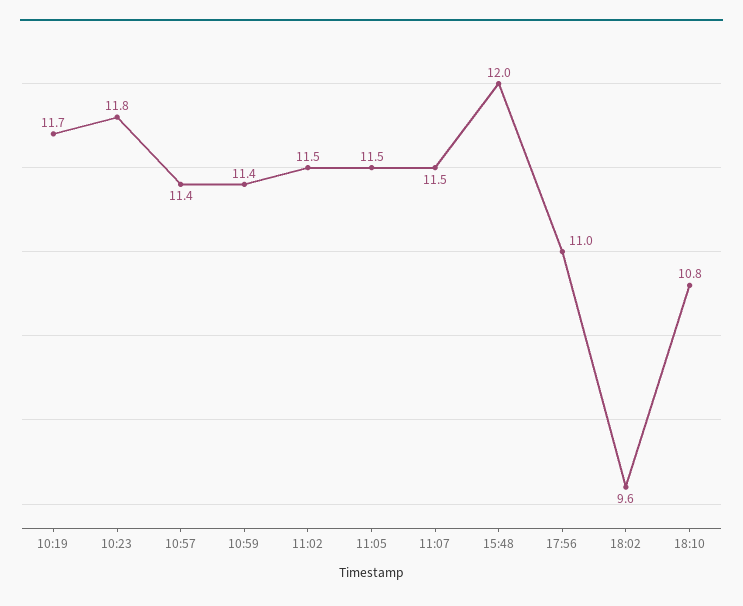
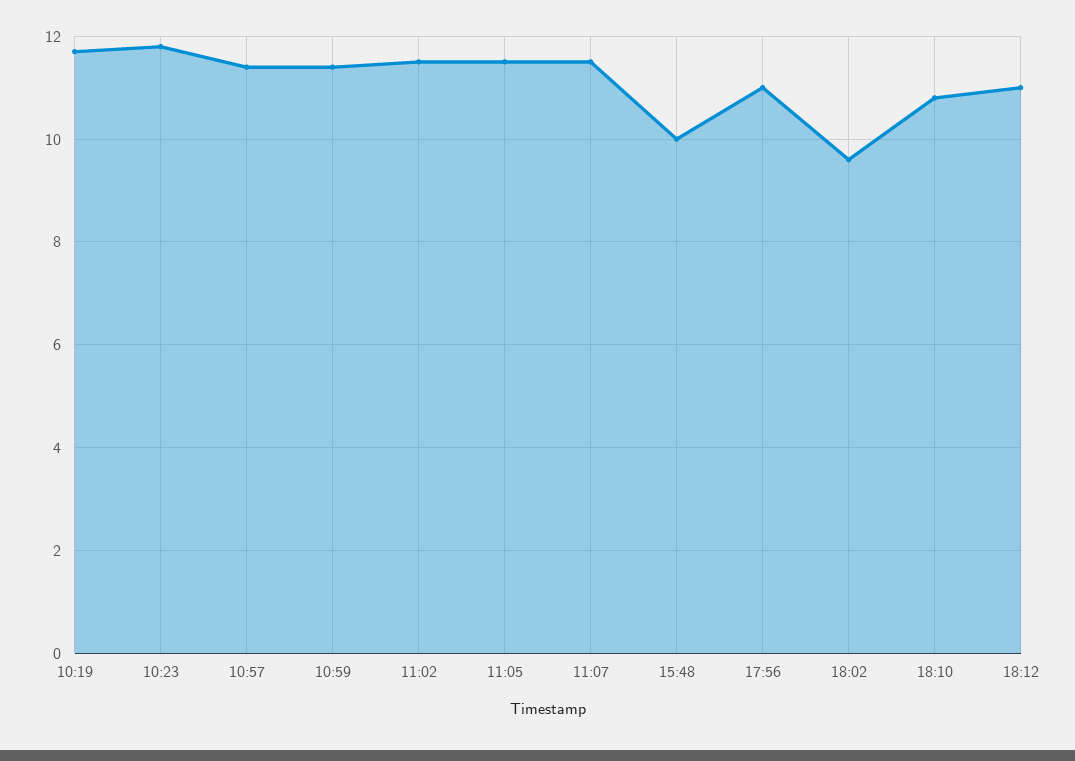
15:48: 12 -> 10
18:12: none -> 11

